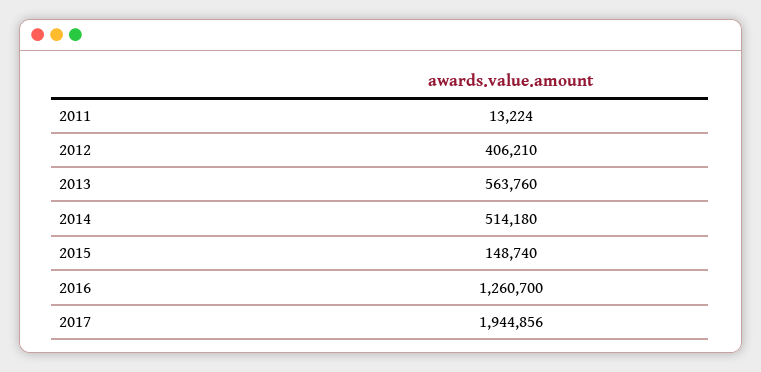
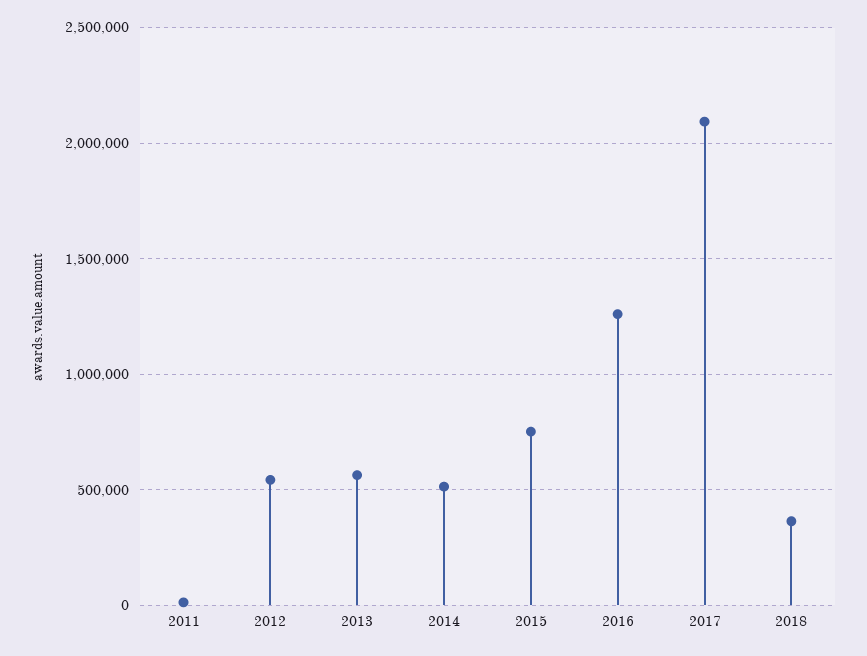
2012: 406210 -> 550000
2015: 148740 -> 750000
2017: 1944856 -> 2100000
2018: none -> 350000

